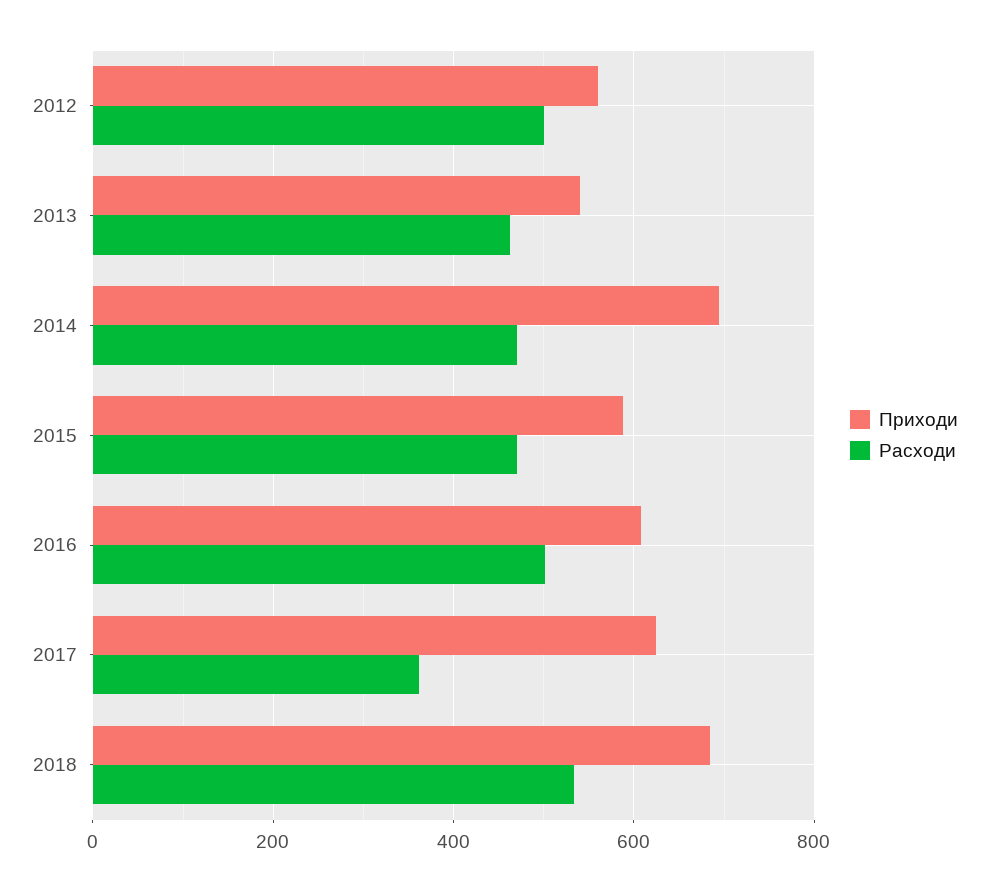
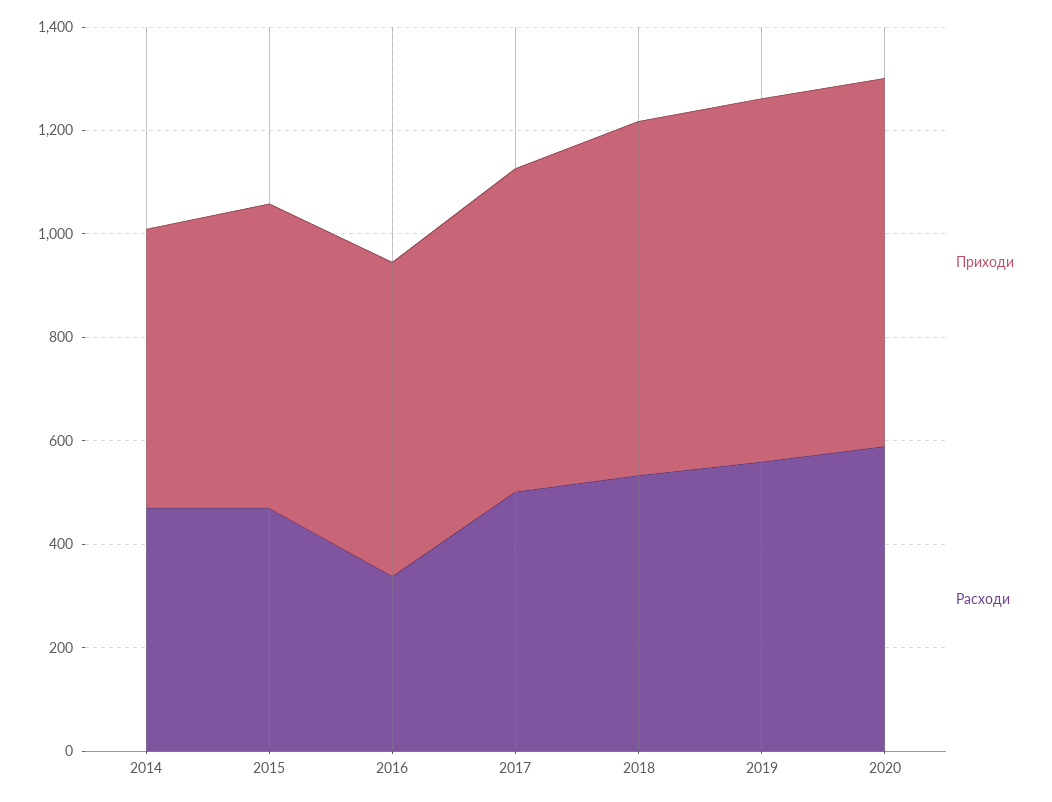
Приходи, 2012: 560 -> none
Расходи, 2012: 500 -> none
Приходи, 2013: 540 -> none
Расходи, 2013: 460 -> none
Приходи, 2014: 700 -> 550
Расходи, 2016: 500 -> 350
Расходи, 2017: 360 -> 500
Приходи, 2019: none -> 700
Расходи, 2019: none -> 550
Приходи, 2020: none -> 700
Расходи, 2020: none -> 600

